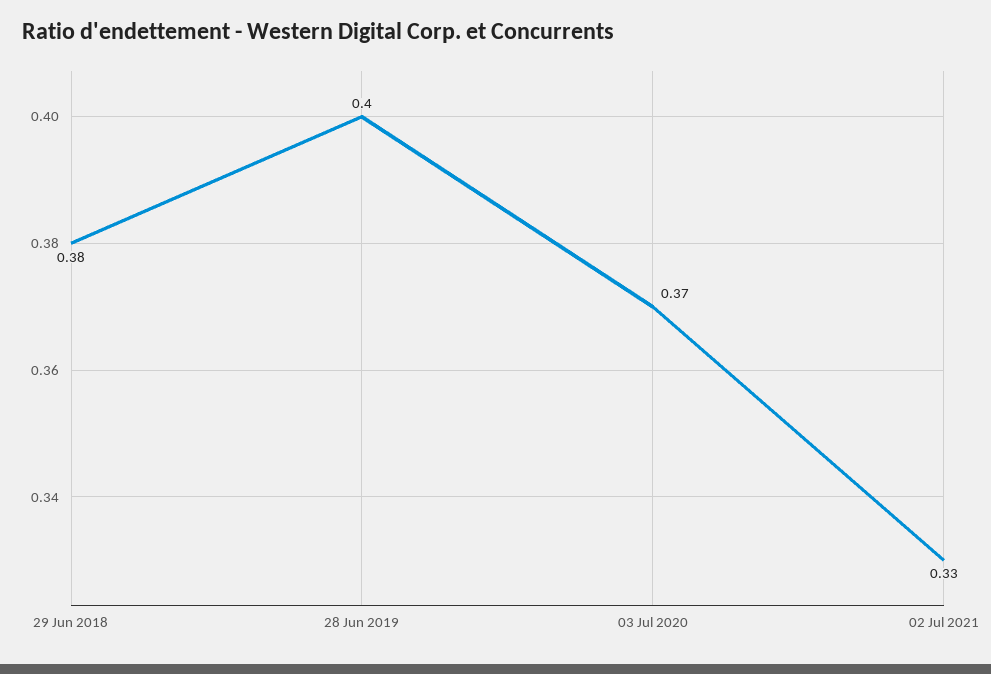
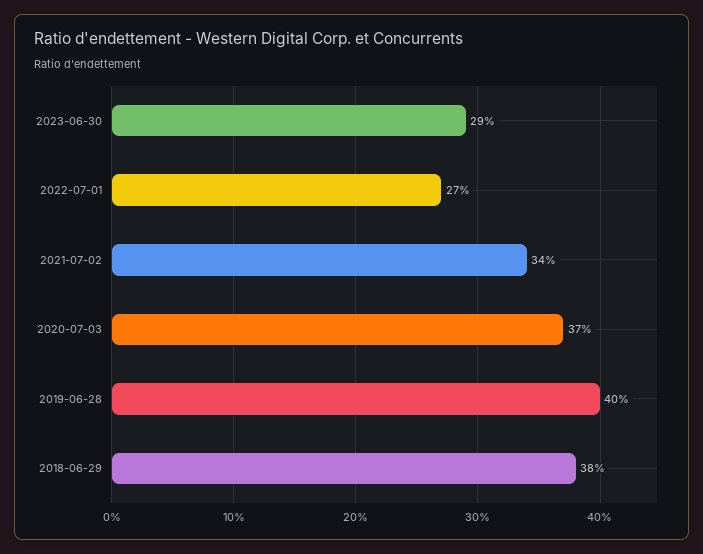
02 Jul 2021: 0.33 -> 0.34
2023-06-30: none -> 0.29
2022-07-01: none -> 0.27

